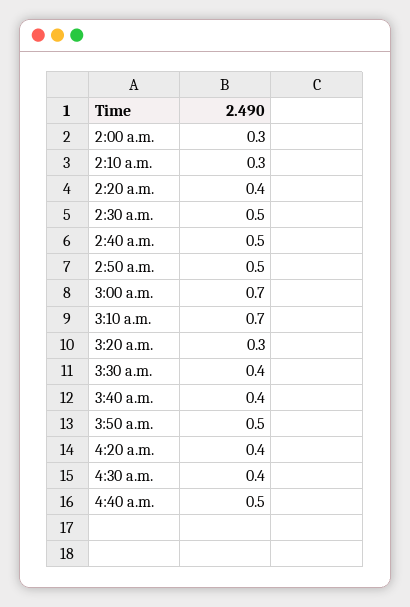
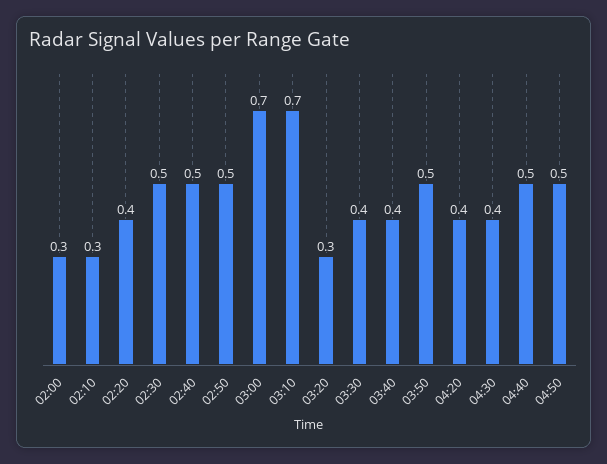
04:50: none -> 0.5

